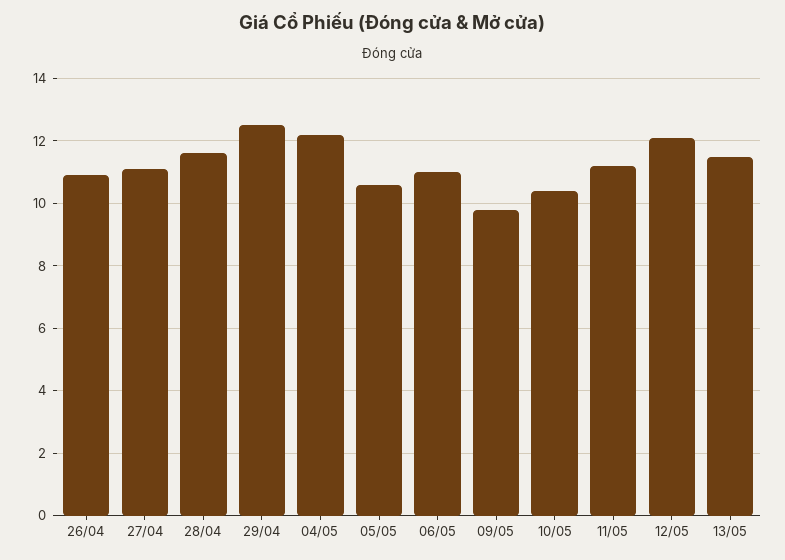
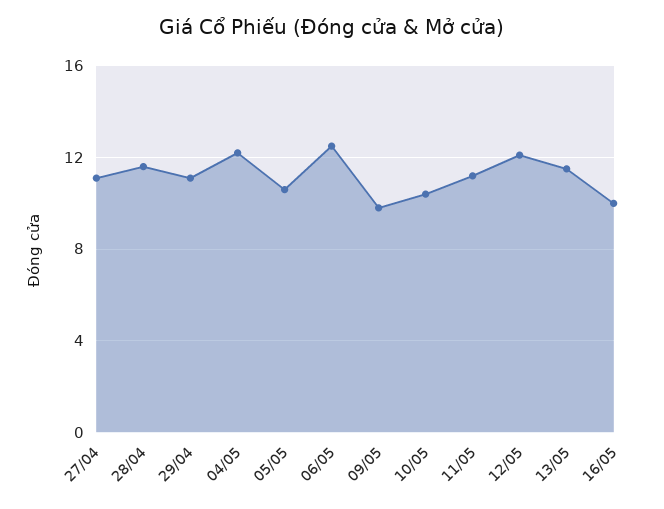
26/04: 11 -> none
29/04: 12.5 -> 11
06/05: 11 -> 12.5
16/05: none -> 10

